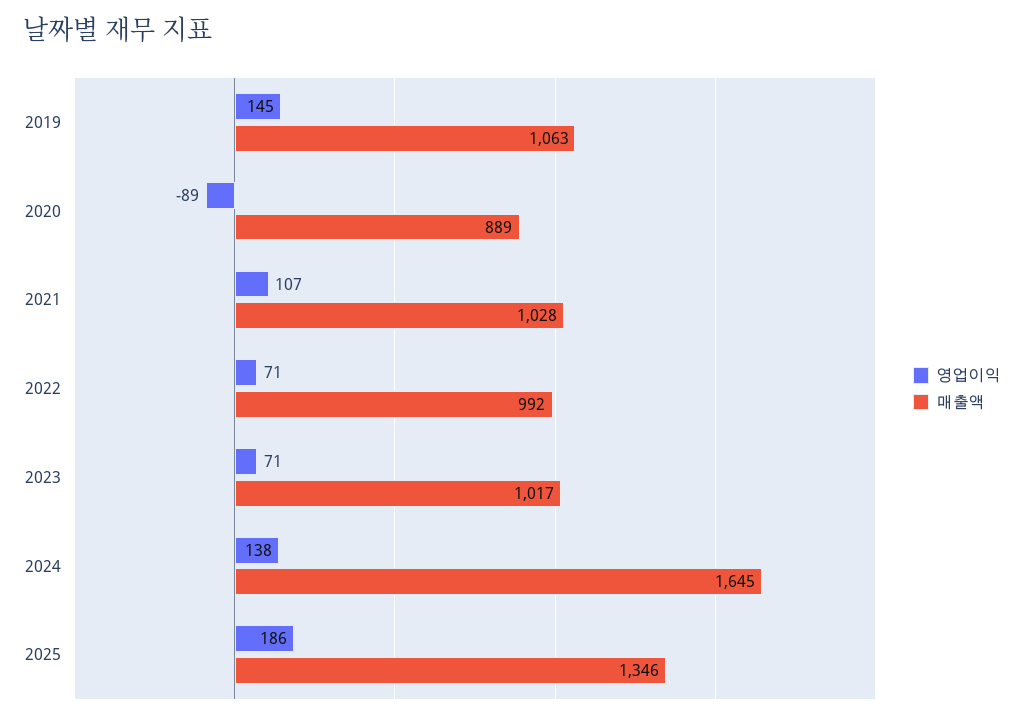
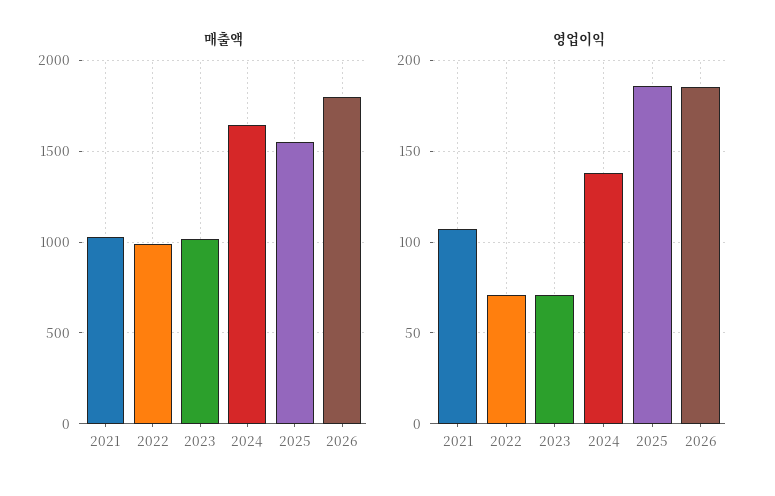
영업이익, 2019: 145 -> none
매출액, 2019: 1063 -> none
영업이익, 2020: -89 -> none
매출액, 2020: 889 -> none
매출액, 2025: 1346 -> 1550
매출액, 2026: none -> 1800
영업이익, 2026: none -> 185

